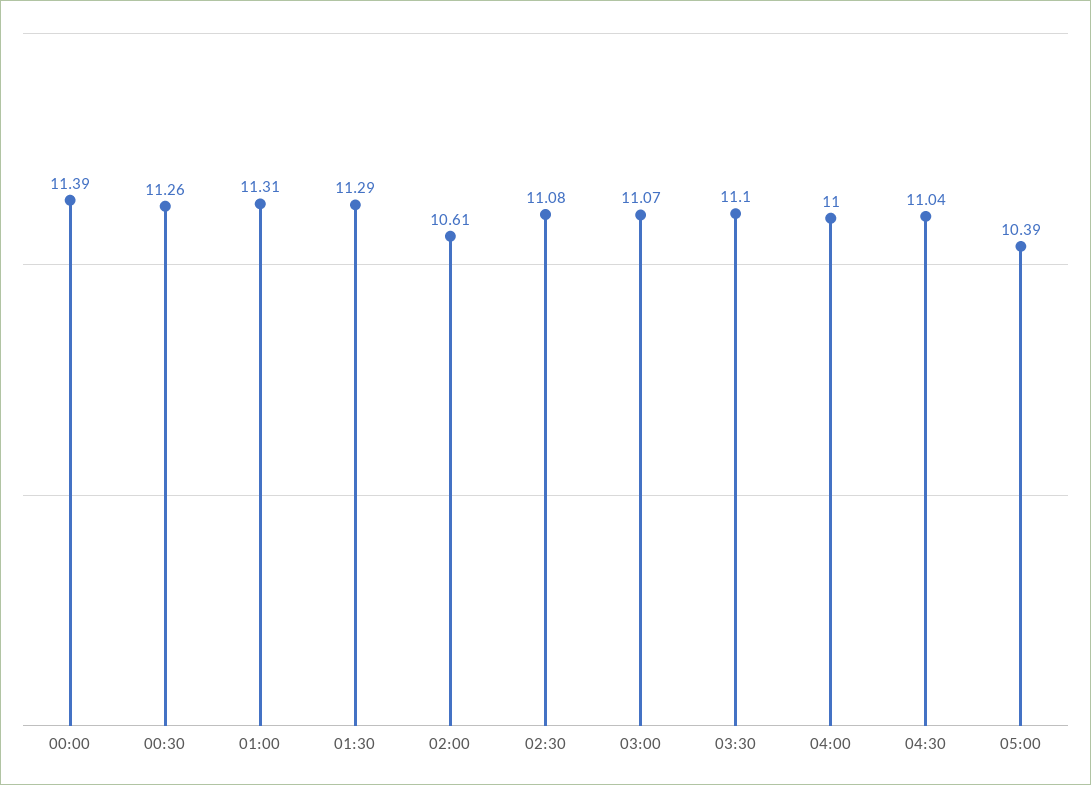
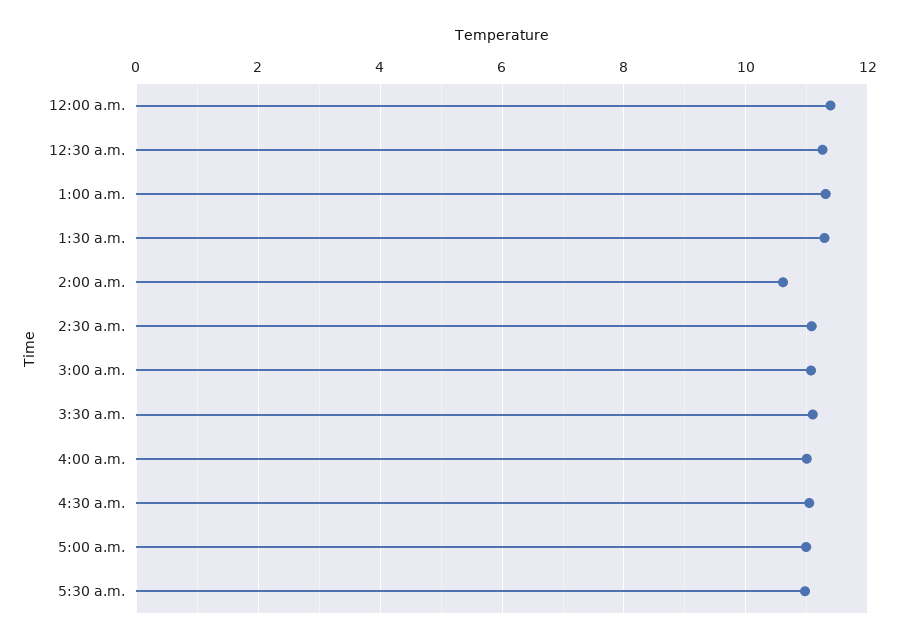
05:00: 10.39 -> 11
5:30 a.m.: none -> 11

